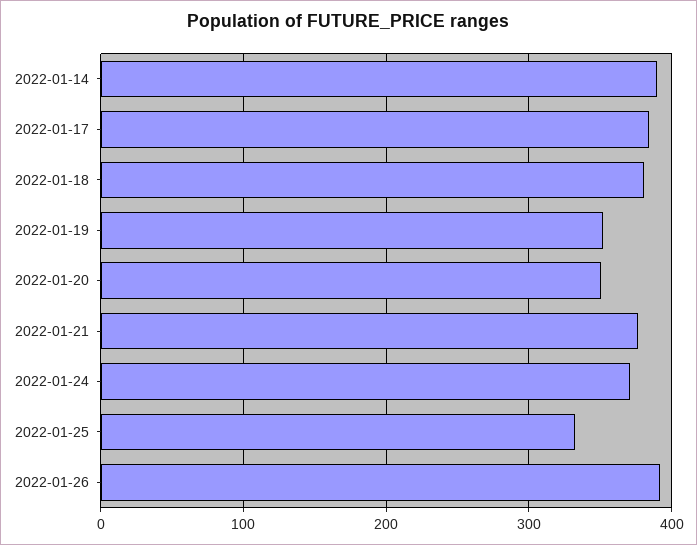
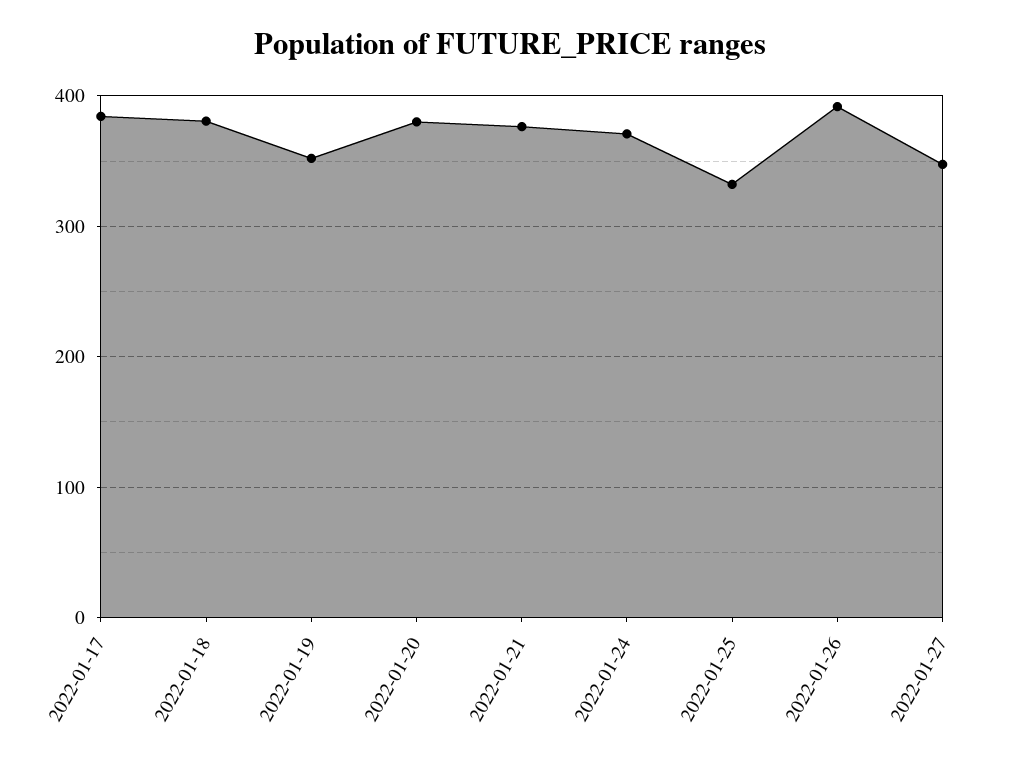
2022-01-14: 390 -> none
2022-01-20: 350 -> 380
2022-01-27: none -> 350

